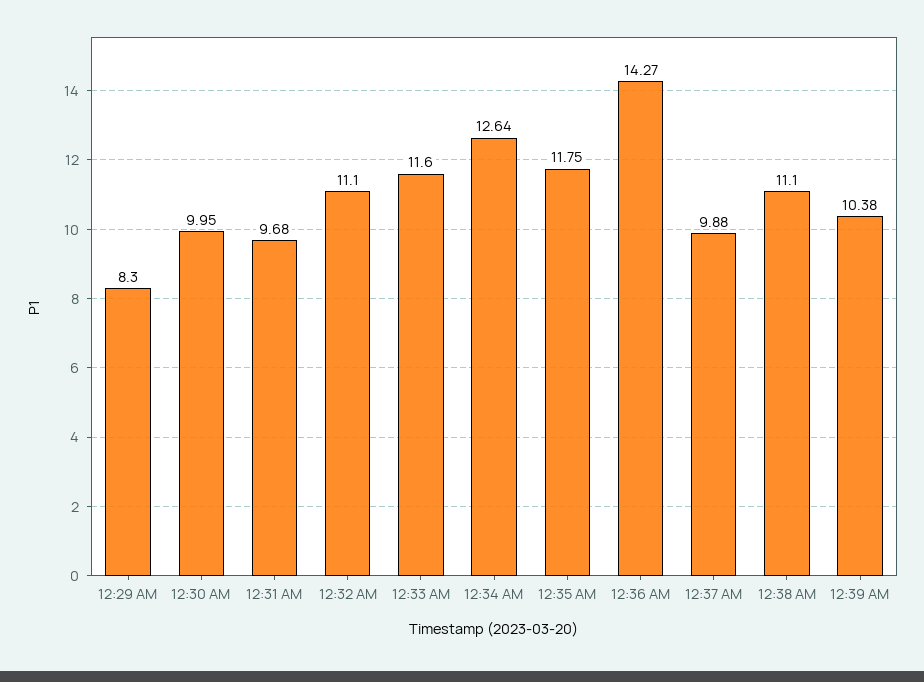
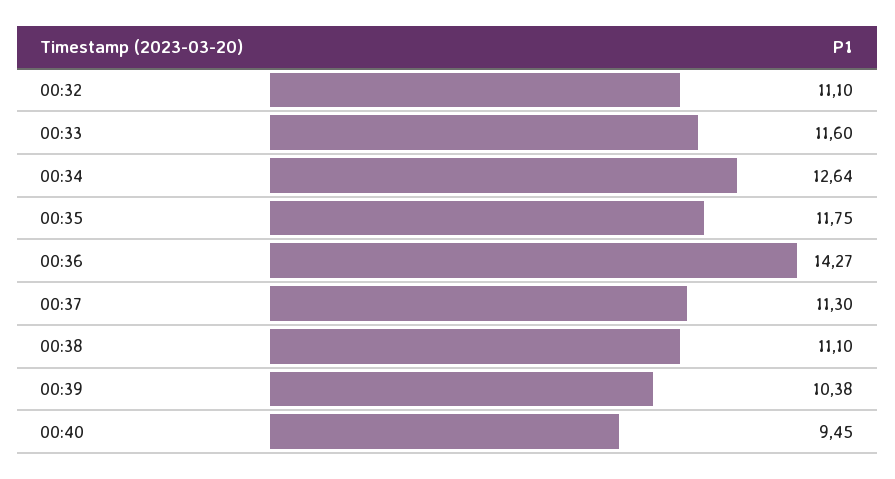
12:29 AM: 8.3 -> none
12:30 AM: 9.95 -> none
12:31 AM: 9.68 -> none
12:37 AM: 9.88 -> 11.3
00:40: none -> 9.45

